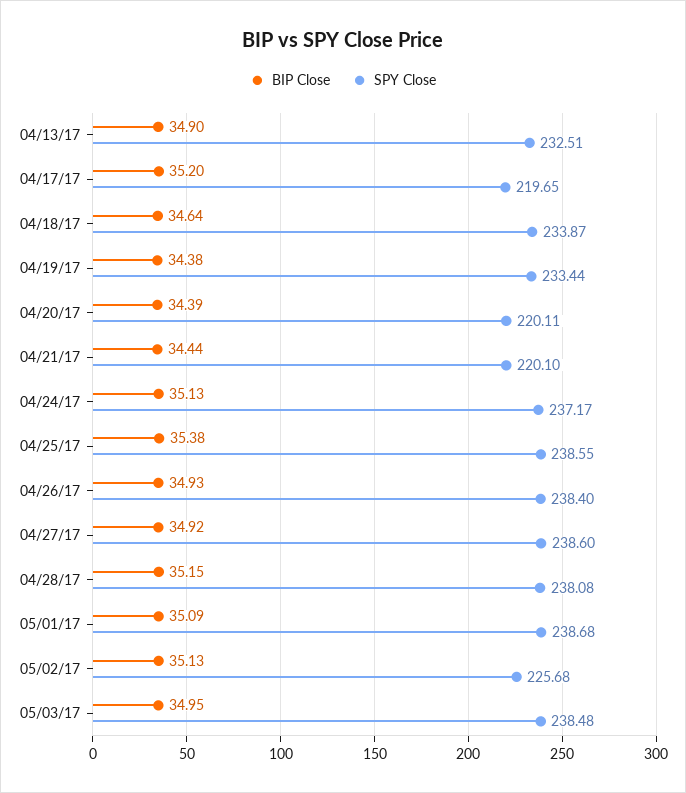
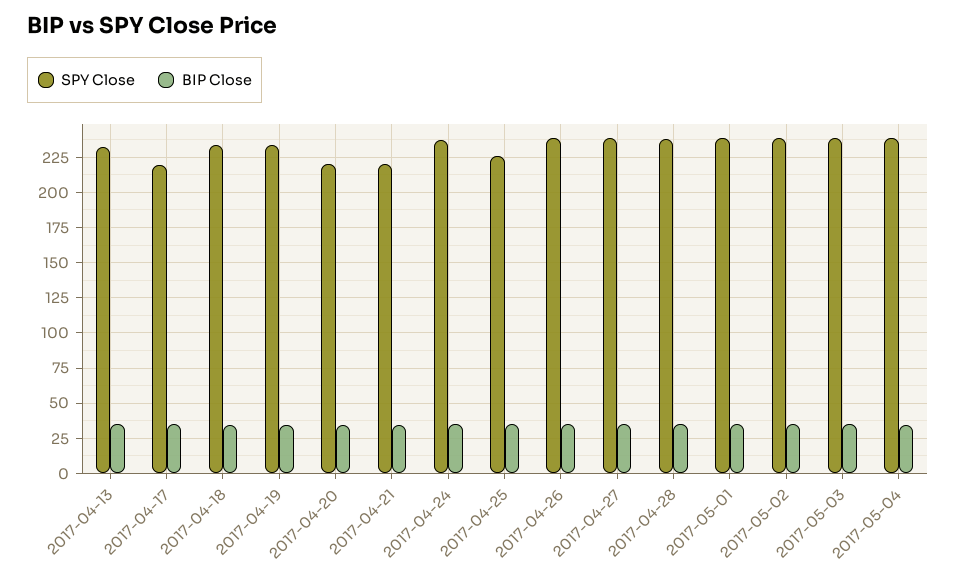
SPY Close, 04/25/17: 238.55 -> 225
SPY Close, 05/02/17: 225.68 -> 240
SPY Close, 2017-05-04: none -> 240
BIP Close, 2017-05-04: none -> 35

